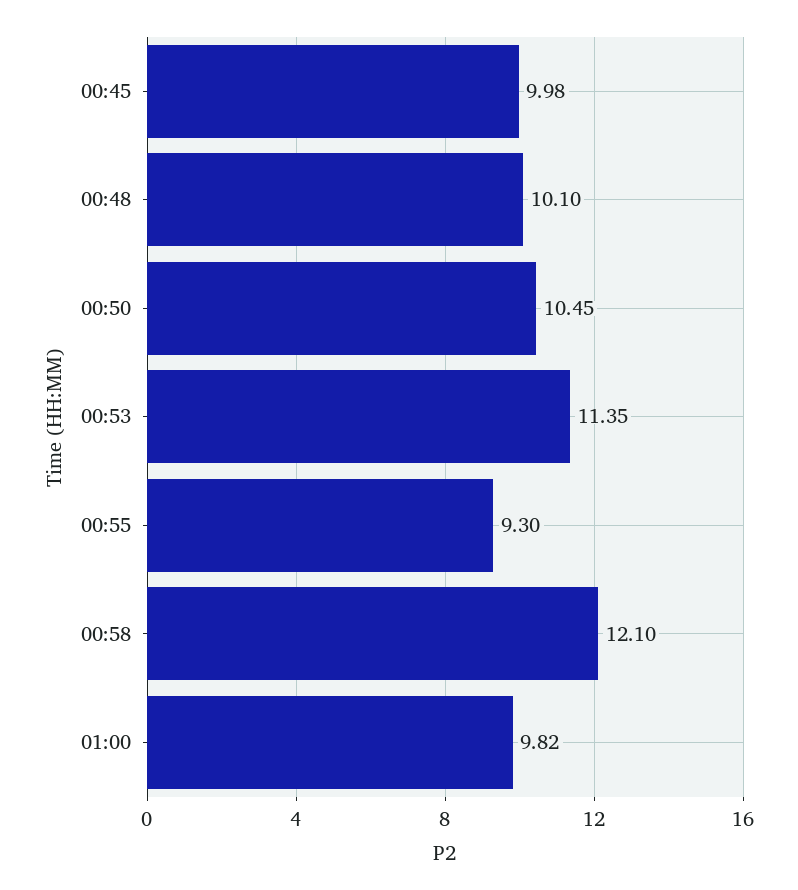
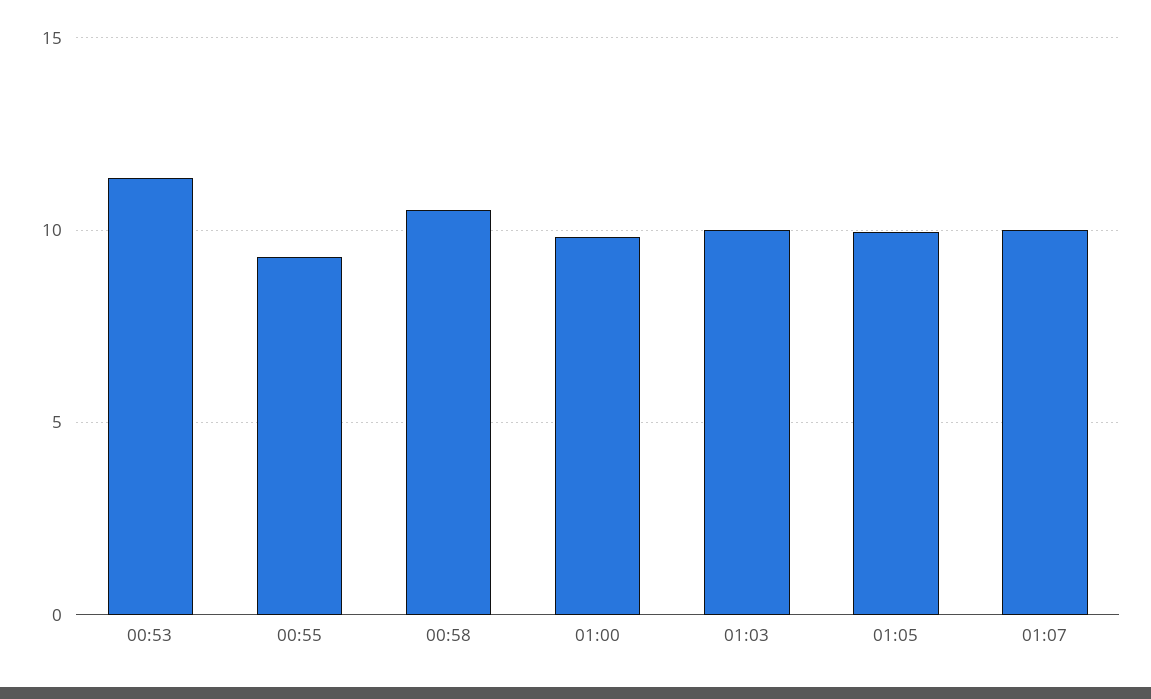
00:45: 9.98 -> none
00:48: 10.1 -> none
00:50: 10.45 -> none
00:58: 12.1 -> 10.5
01:03: none -> 10
01:05: none -> 10
01:07: none -> 10

